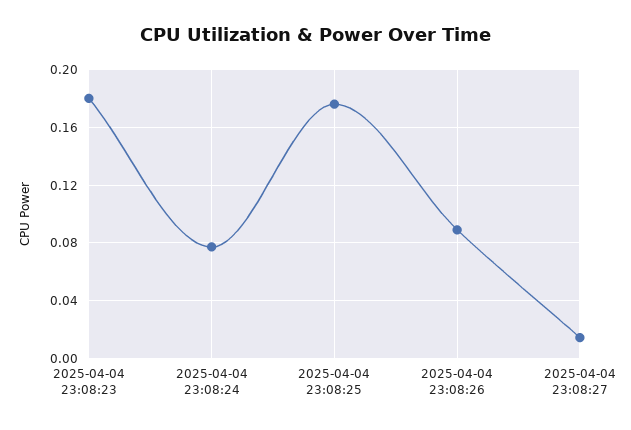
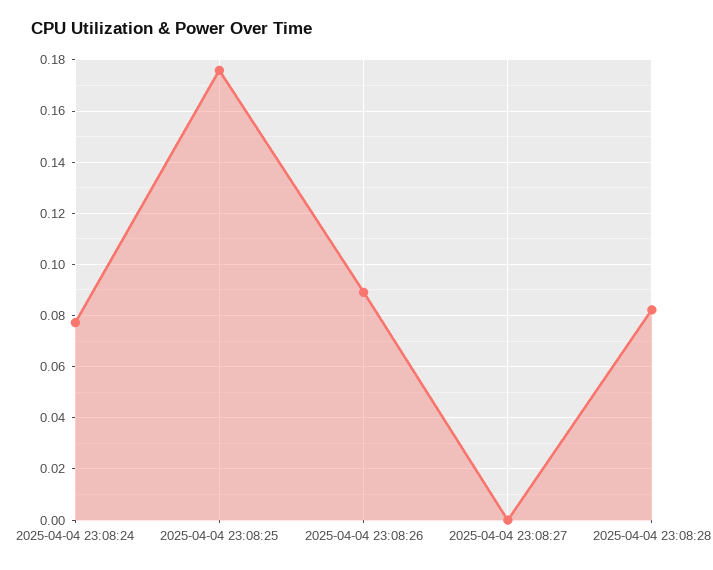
2025-04-04 23:08:23: 0.18 -> none
2025-04-04 23:08:27: 0.015 -> 0
2025-04-04 23:08:28: none -> 0.0825

